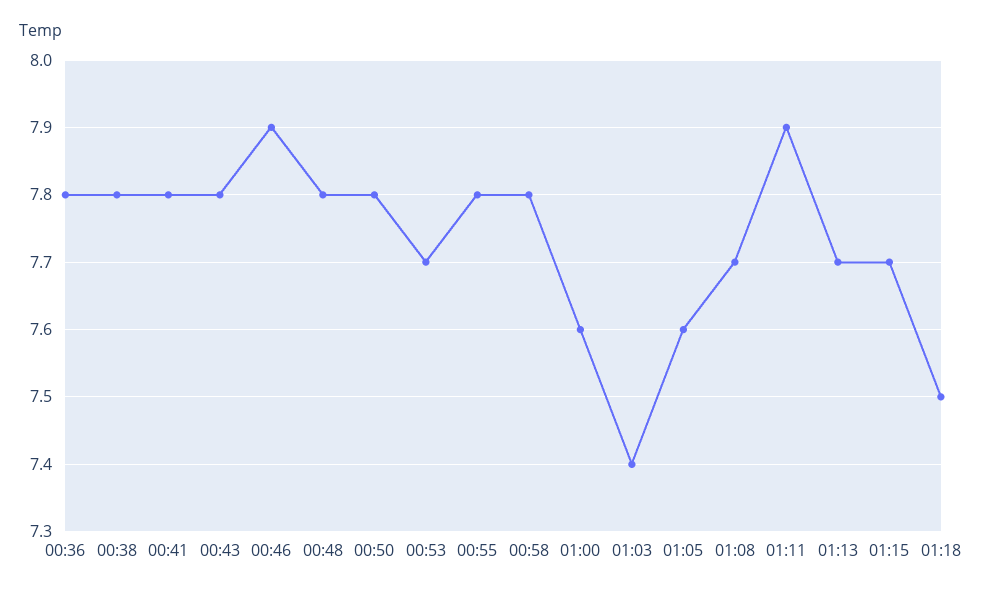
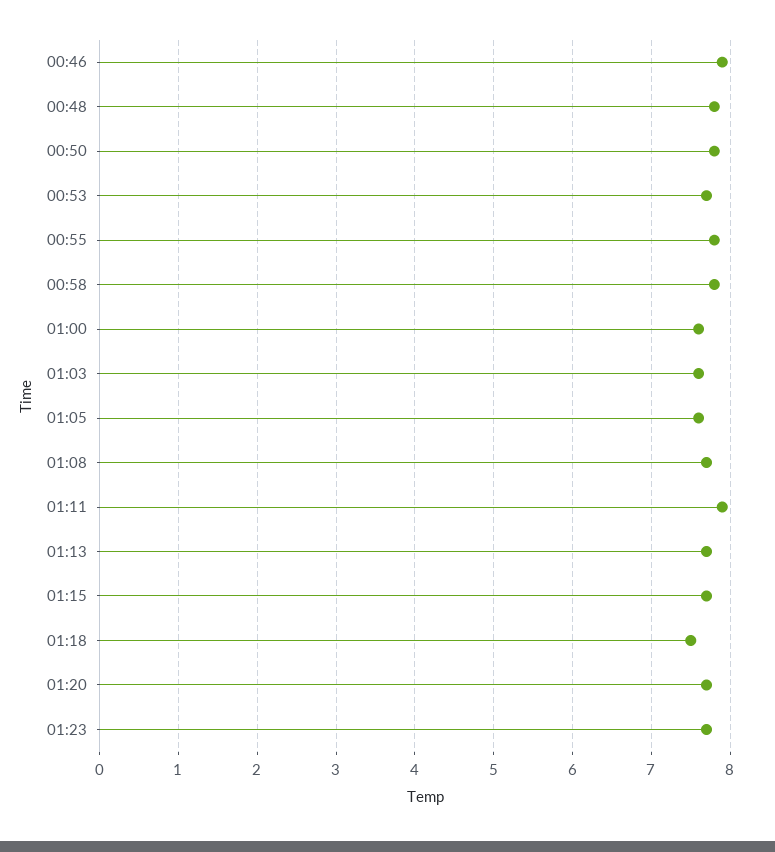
00:36: 7.8 -> none
00:38: 7.8 -> none
00:41: 7.8 -> none
00:43: 7.8 -> none
01:03: 7.4 -> 7.6
01:20: none -> 7.7
01:23: none -> 7.7

